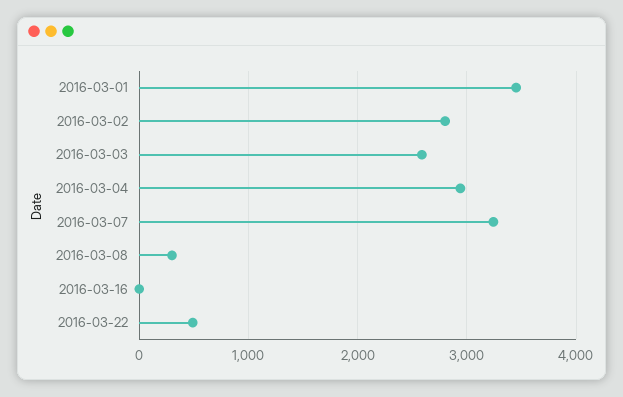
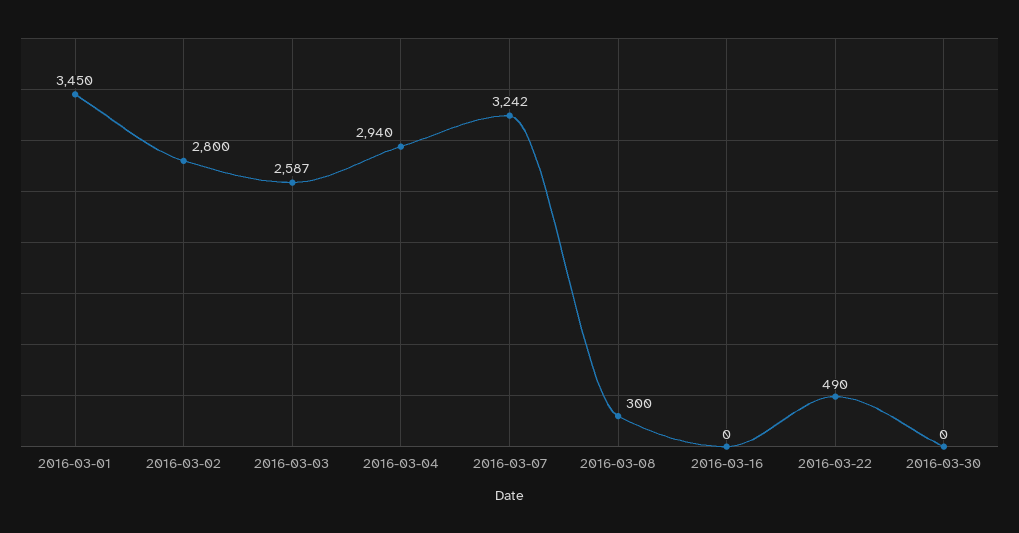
2016-03-30: none -> 0

